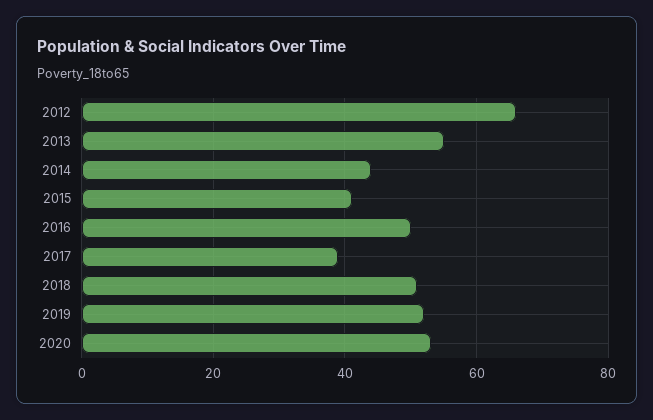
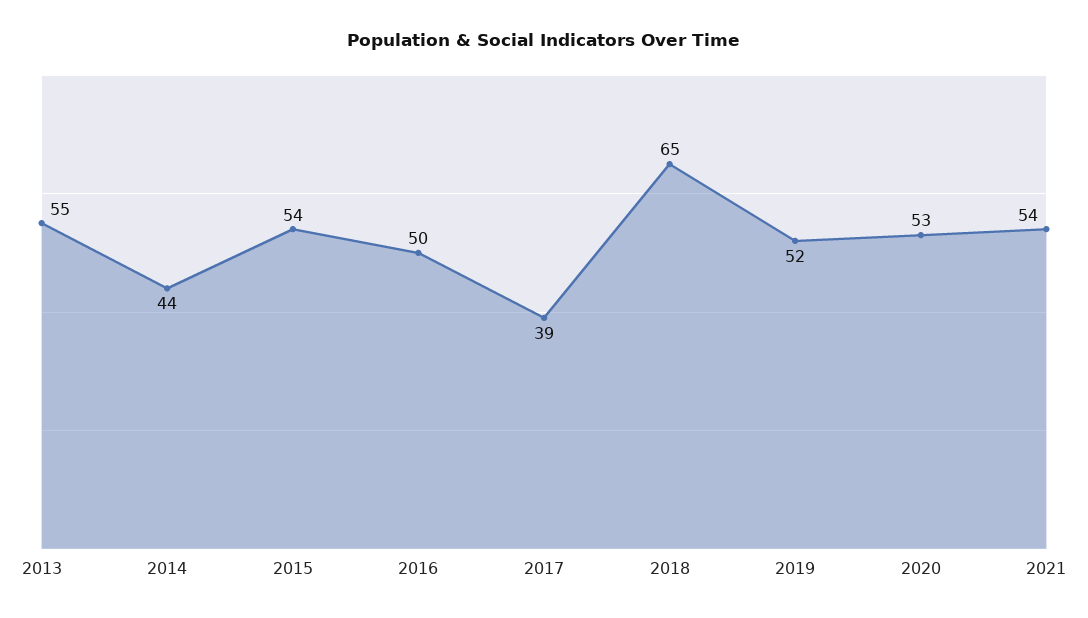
2012: 65 -> none
2015: 40 -> 54
2018: 50 -> 65
2021: none -> 54

